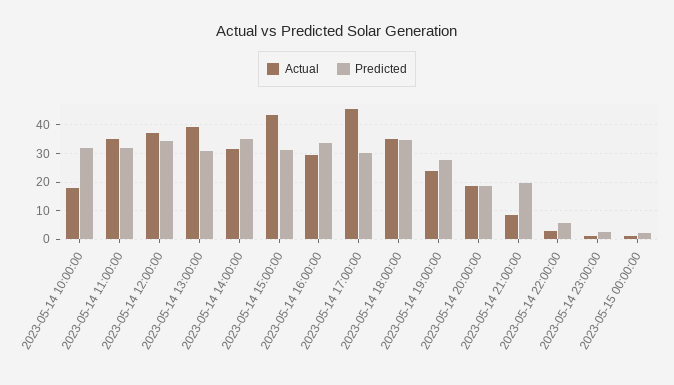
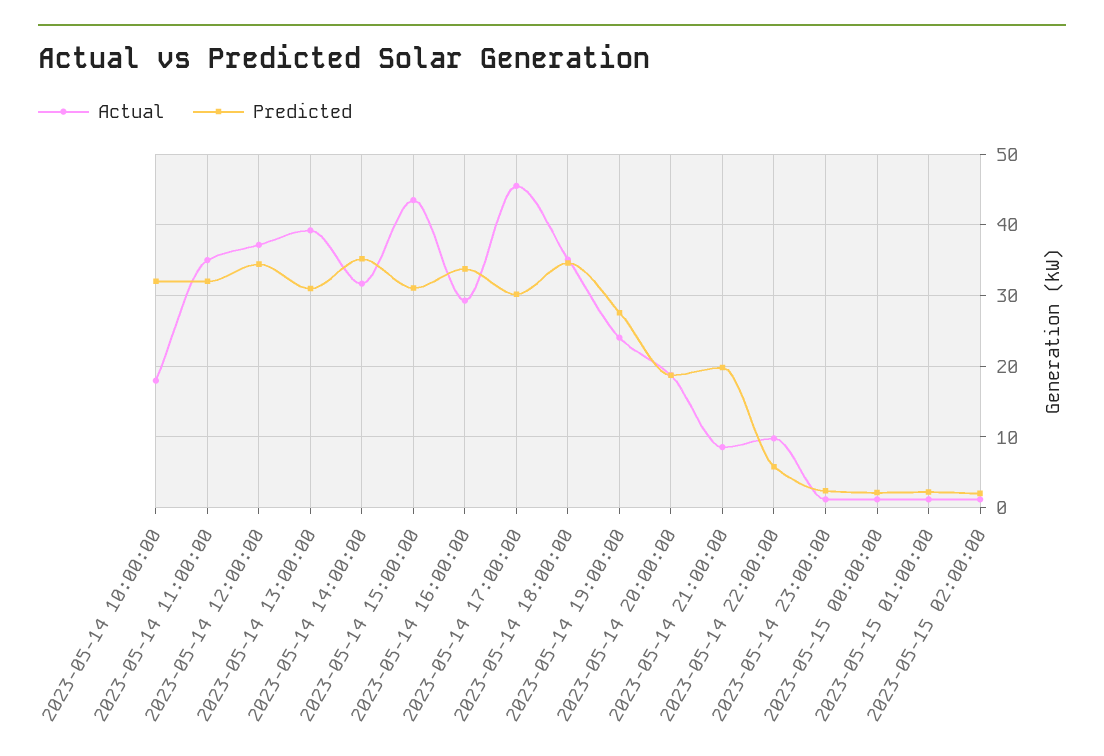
Actual, 2023-05-14 22:00:00: 2.5 -> 10
Actual, 2023-05-15 01:00:00: none -> 1
Predicted, 2023-05-15 01:00:00: none -> 2
Actual, 2023-05-15 02:00:00: none -> 1
Predicted, 2023-05-15 02:00:00: none -> 2

